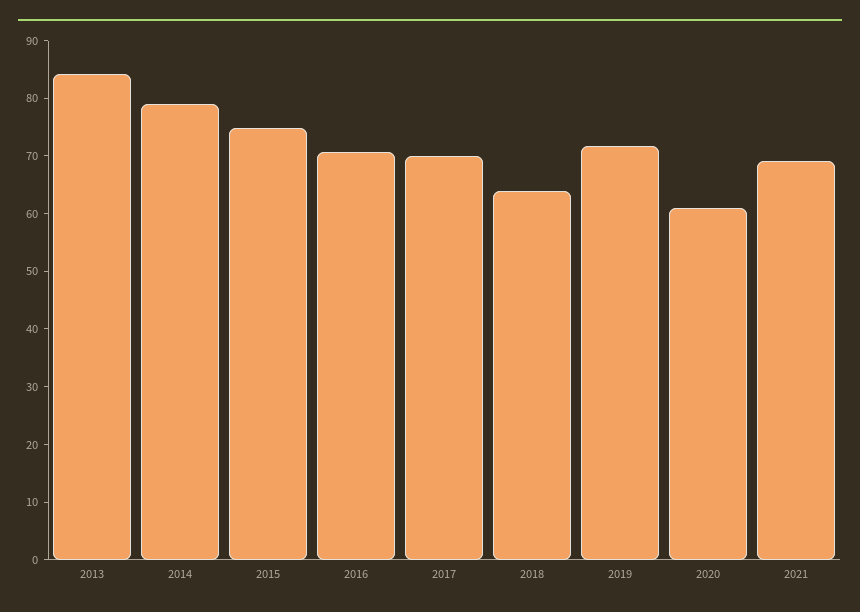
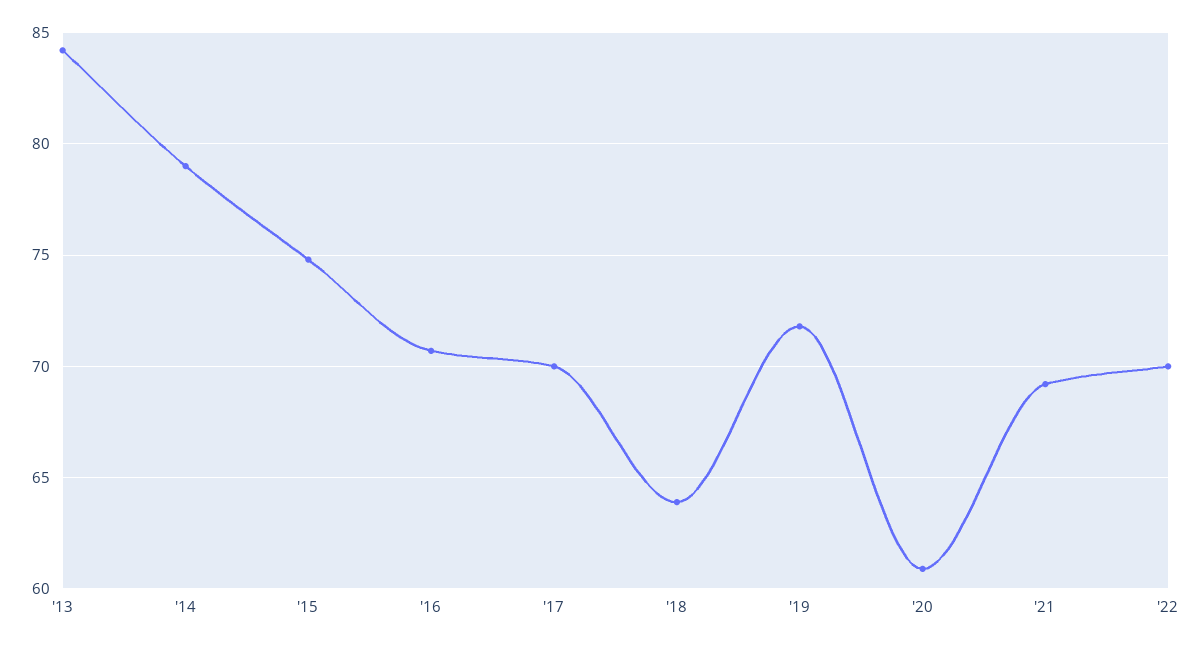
'22: none -> 70

